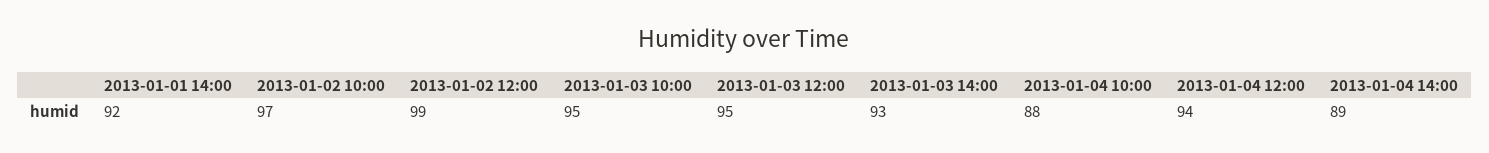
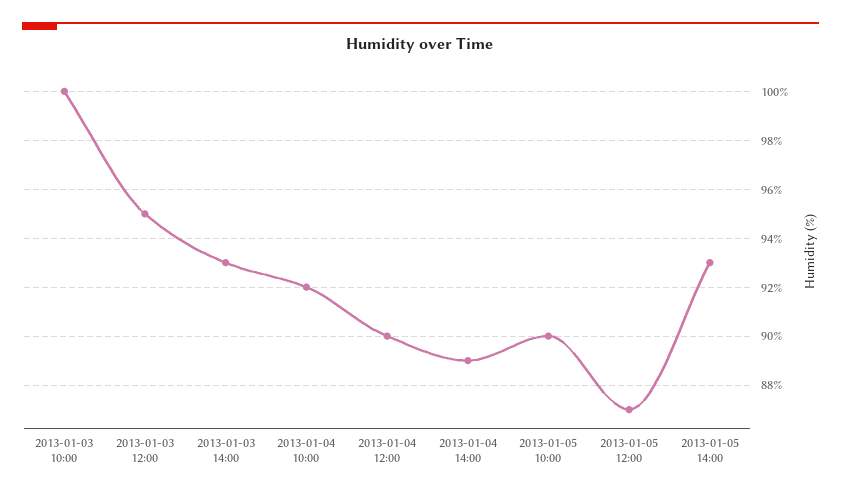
2013-01-01 14:00: 92 -> none
2013-01-02 10:00: 97 -> none
2013-01-02 12:00: 99 -> none
2013-01-03 10:00: 95 -> 100
2013-01-04 10:00: 88 -> 92
2013-01-04 12:00: 94 -> 90
2013-01-05 10:00: none -> 90
2013-01-05 12:00: none -> 87
2013-01-05 14:00: none -> 93

